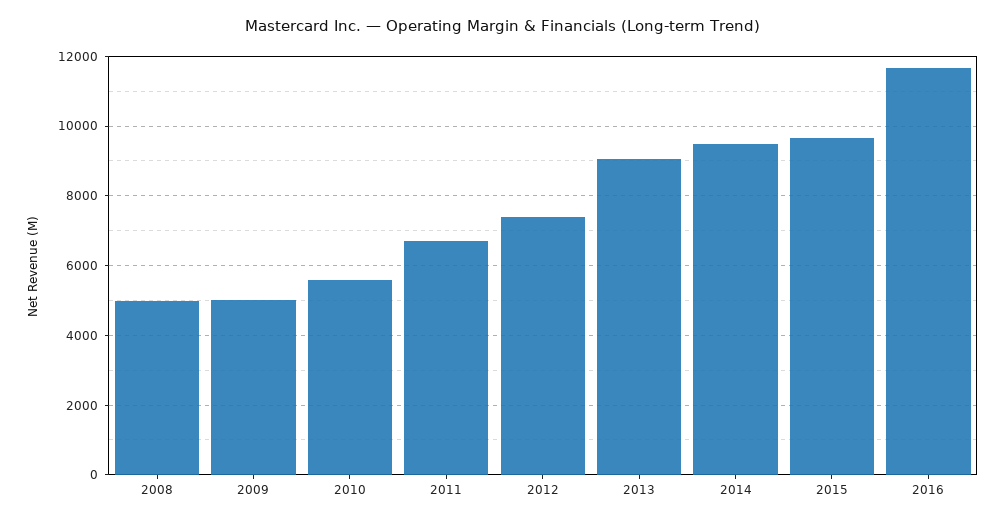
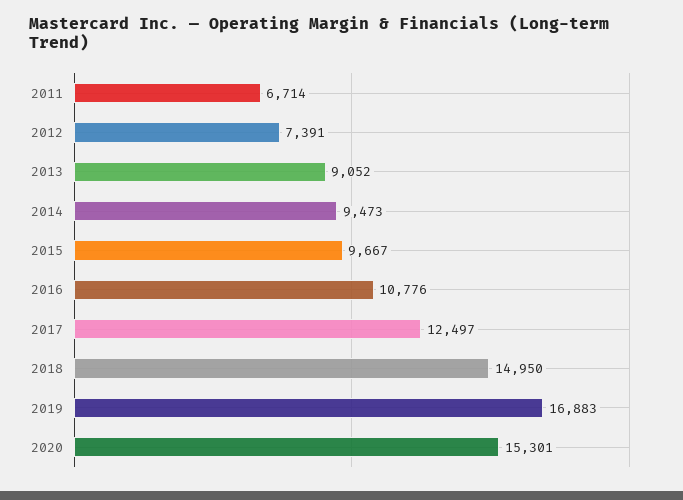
2008: 5000 -> none
2009: 5000 -> none
2010: 5600 -> none
2016: 11600 -> 10776
2017: none -> 12497
2018: none -> 14950
2019: none -> 16883
2020: none -> 15301

